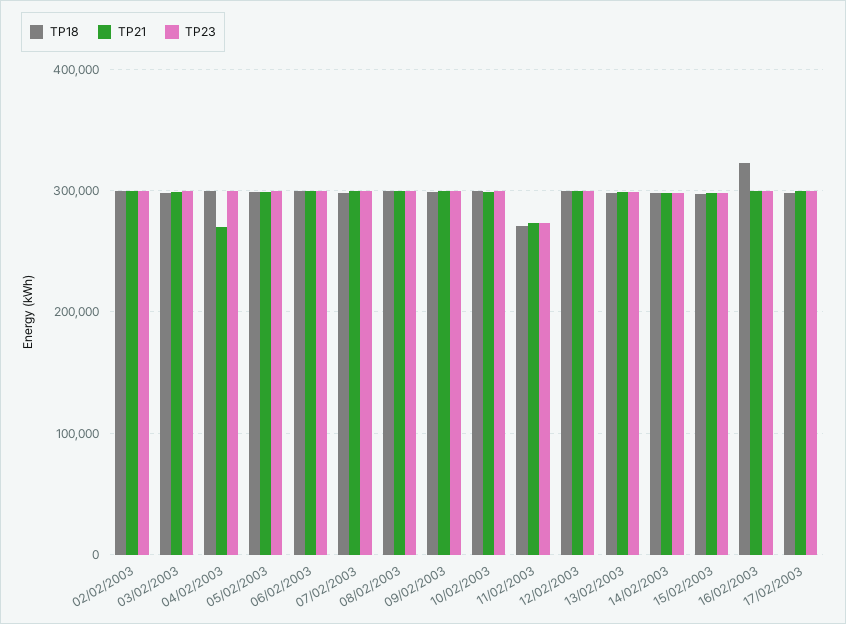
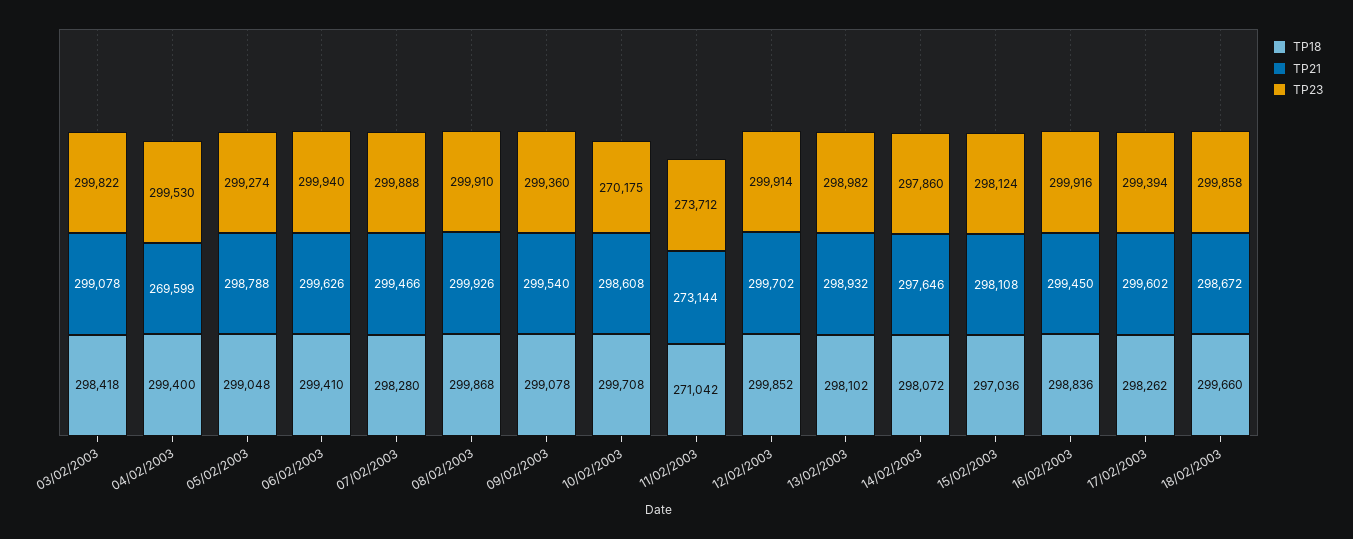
TP18, 02/02/2003: 300000 -> none
TP21, 02/02/2003: 300000 -> none
TP23, 02/02/2003: 300000 -> none
TP23, 10/02/2003: 300000 -> 270175
TP18, 16/02/2003: 320000 -> 298836
TP18, 18/02/2003: none -> 299660
TP21, 18/02/2003: none -> 298672
TP23, 18/02/2003: none -> 299858

